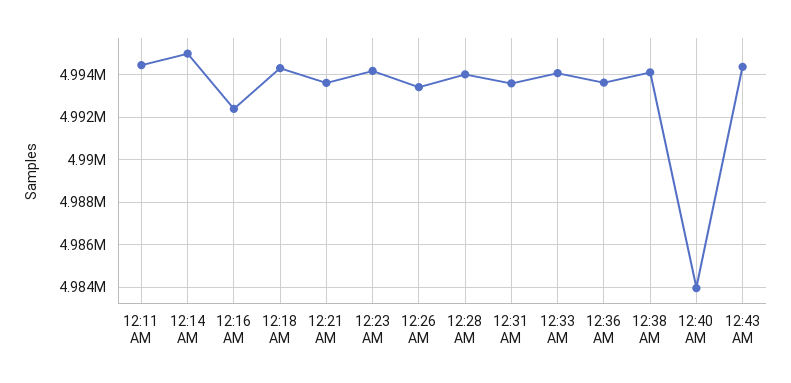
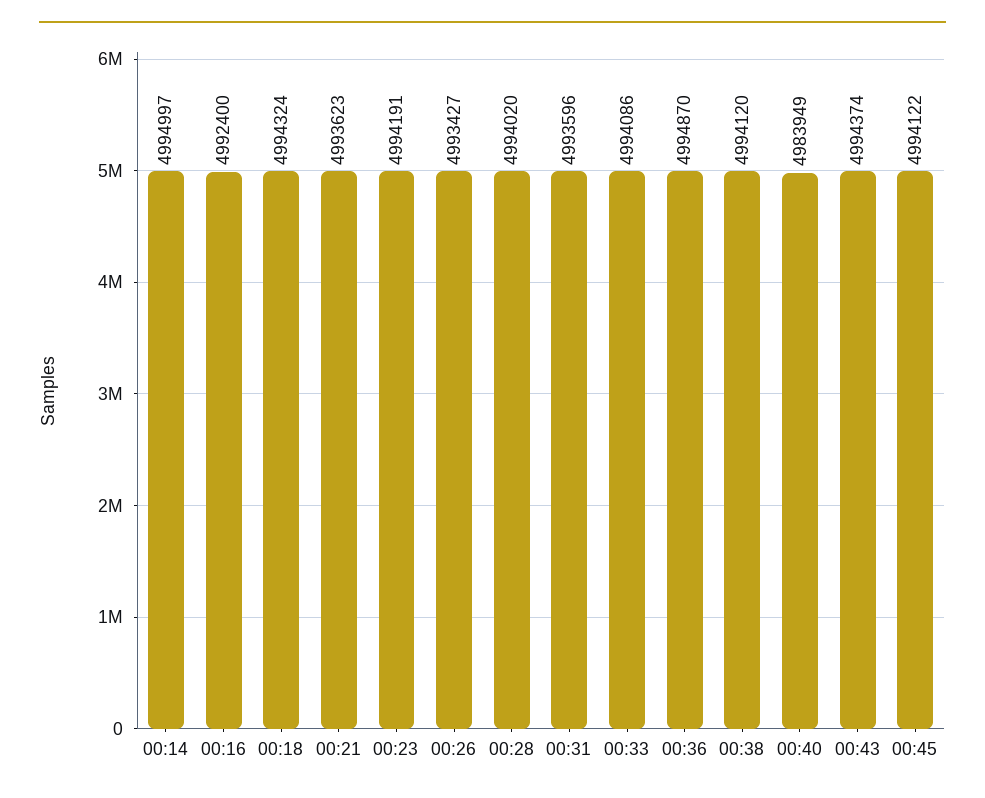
12:11 AM: 4994500 -> none
12:36 AM: 4993500 -> 4994870
00:45: none -> 4994122

